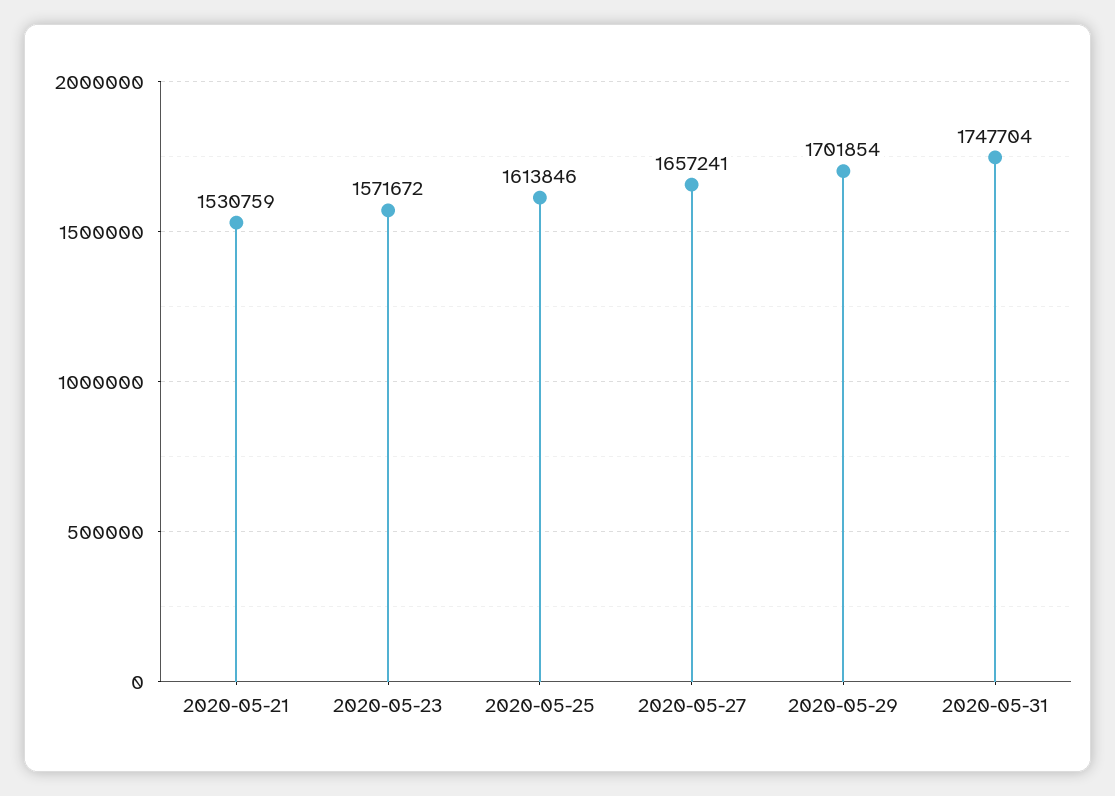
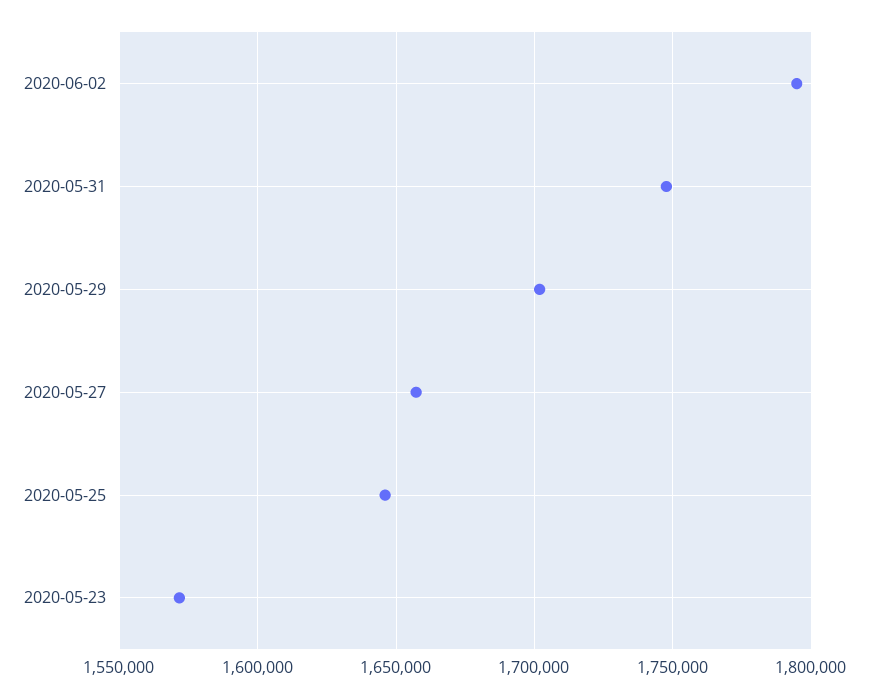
2020-05-21: 1530759 -> none
2020-05-25: 1613846 -> 1645000
2020-06-02: none -> 1795000

